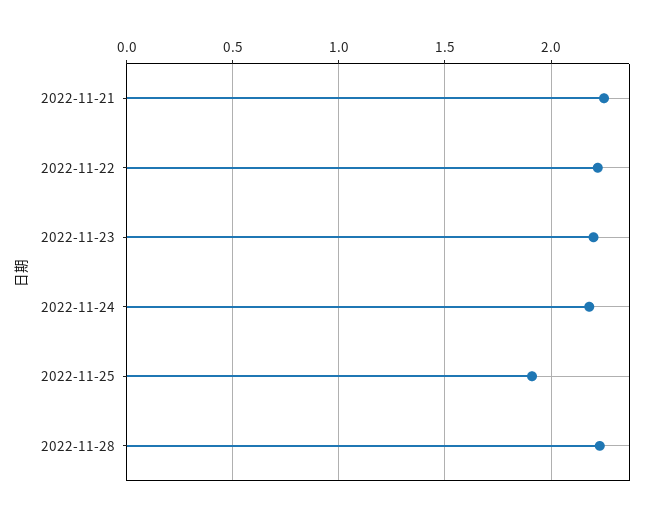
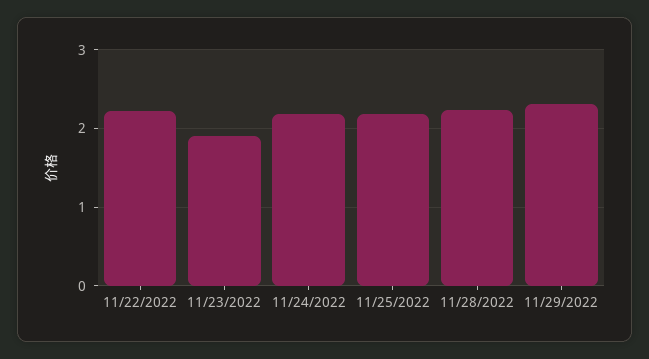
2022-11-21: 2.25 -> none
2022-11-23: 2.2 -> 1.9
2022-11-25: 1.9 -> 2.2
11/29/2022: none -> 2.3

